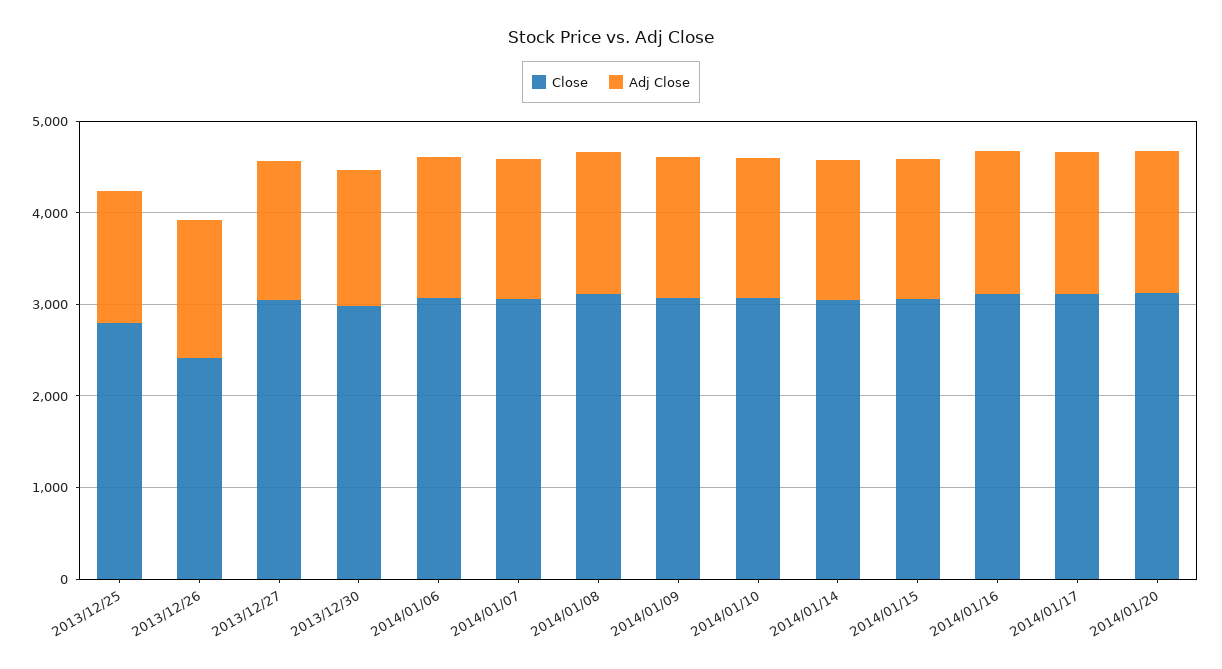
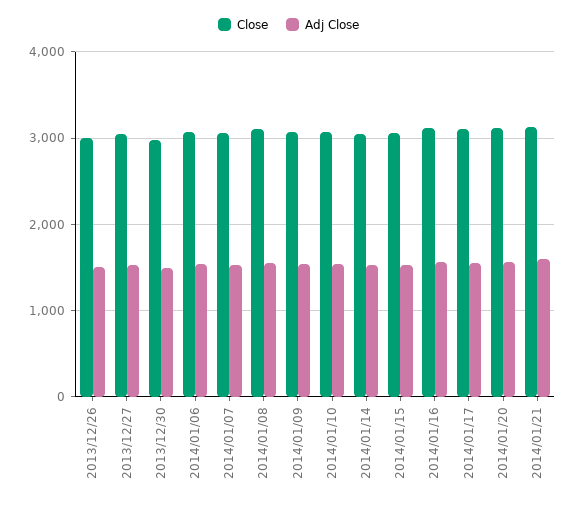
Close, 2013/12/25: 2800 -> none
Adj Close, 2013/12/25: 1400 -> none
Close, 2013/12/26: 2400 -> 3000
Close, 2014/01/21: none -> 3100
Adj Close, 2014/01/21: none -> 1600

